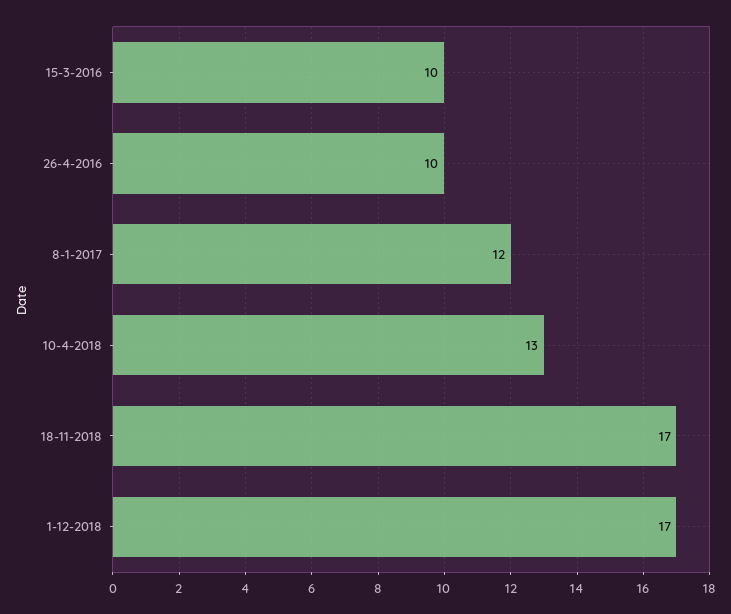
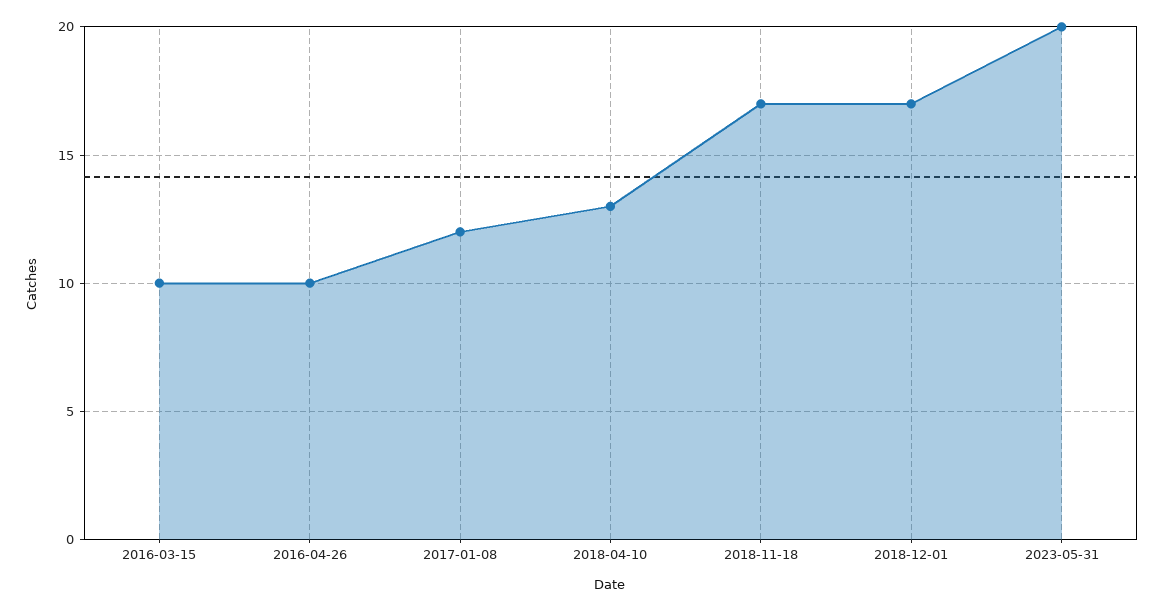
2023-05-31: none -> 20

